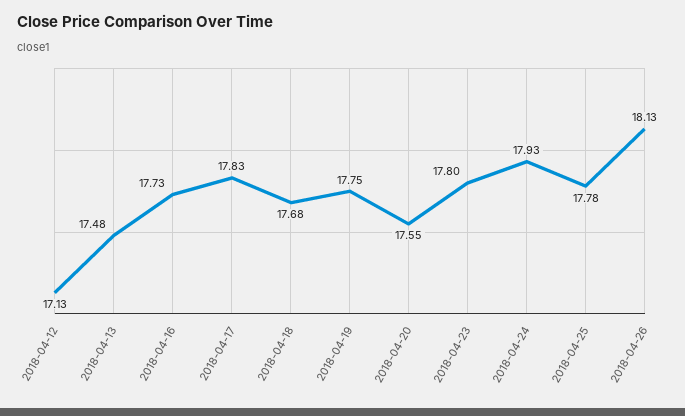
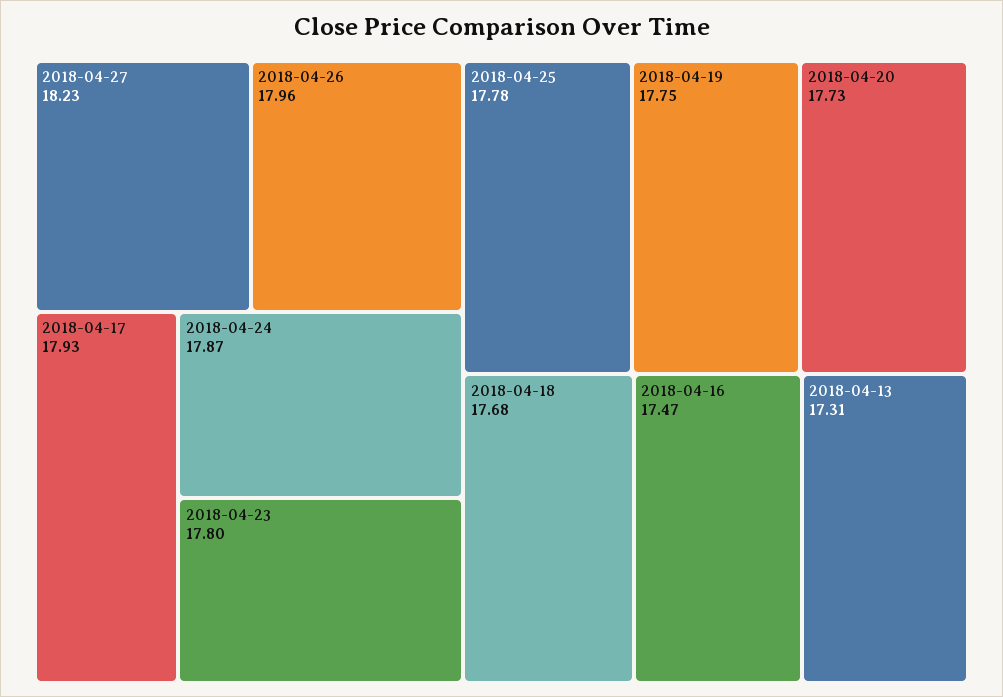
2018-04-12: 17.13 -> none
2018-04-13: 17.48 -> 17.31
2018-04-16: 17.73 -> 17.47
2018-04-17: 17.83 -> 17.93
2018-04-20: 17.55 -> 17.73
2018-04-24: 17.93 -> 17.87
2018-04-26: 18.13 -> 17.96
2018-04-27: none -> 18.23

